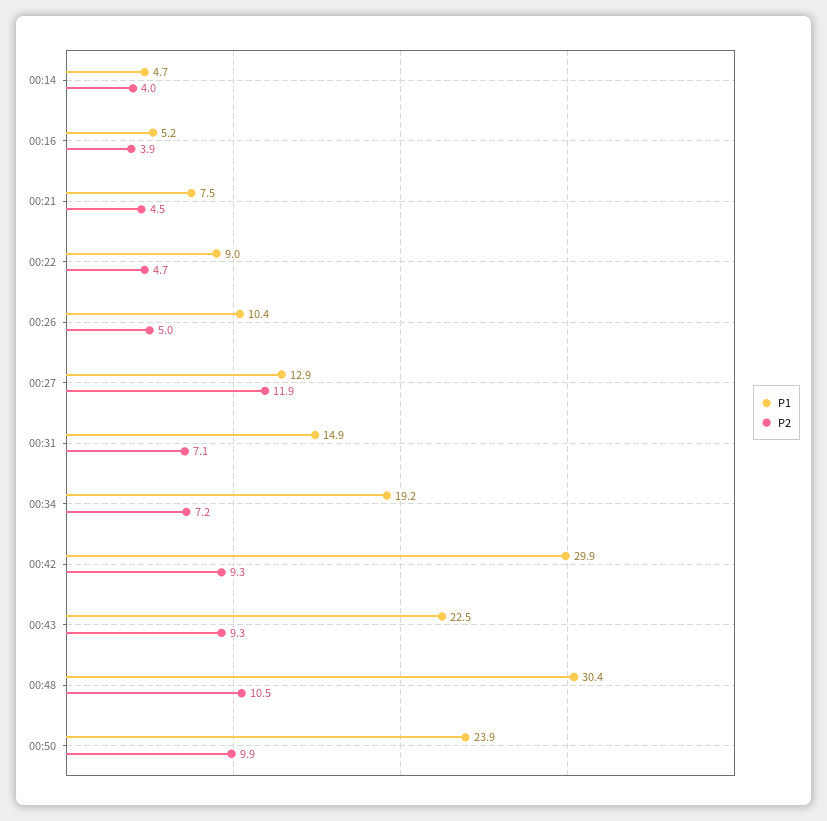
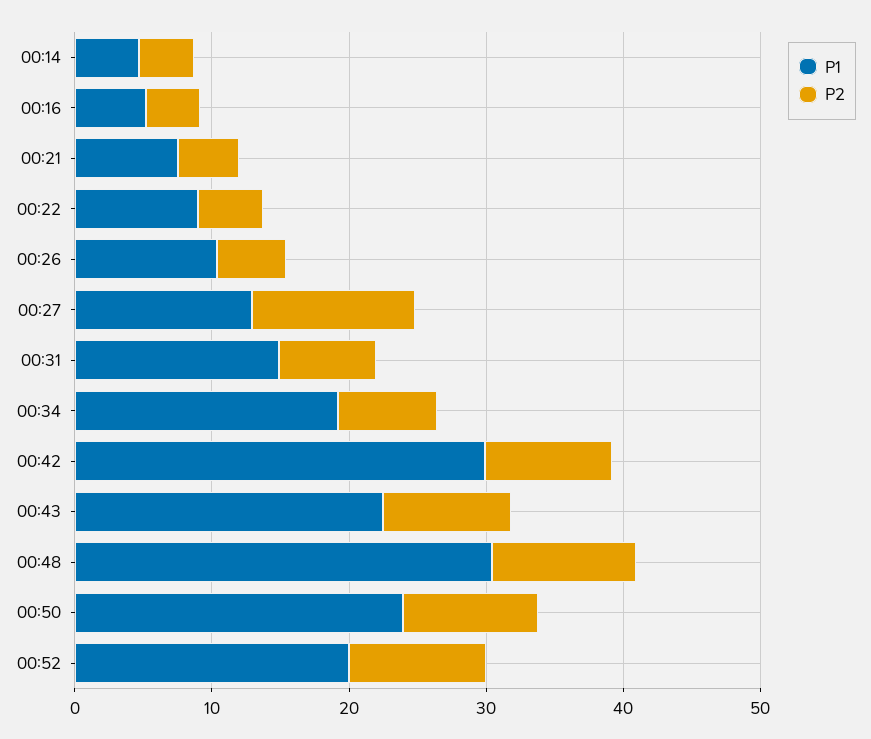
P1, 00:52: none -> 20
P2, 00:52: none -> 10

